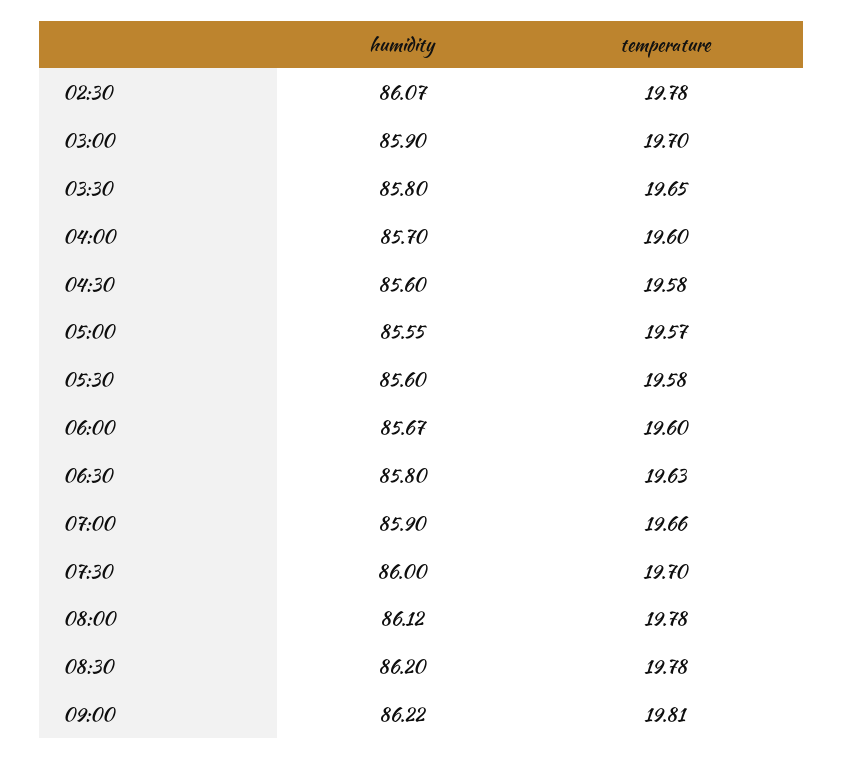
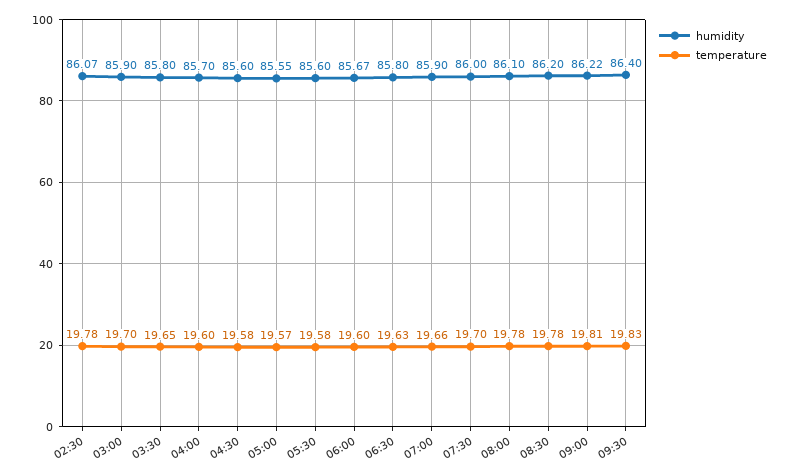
humidity, 08:00: 86.12 -> 86.1
humidity, 09:30: none -> 86.4
temperature, 09:30: none -> 19.83

